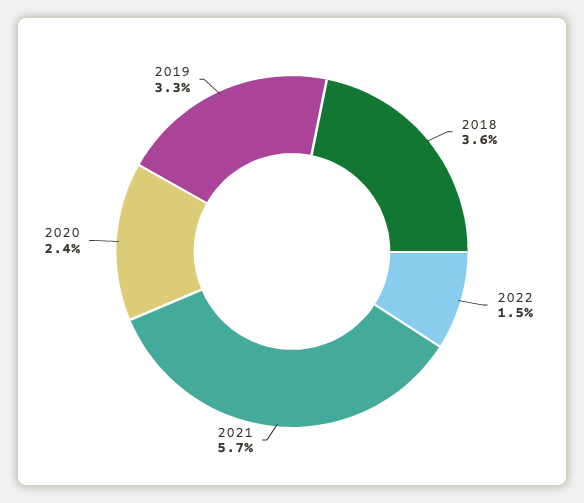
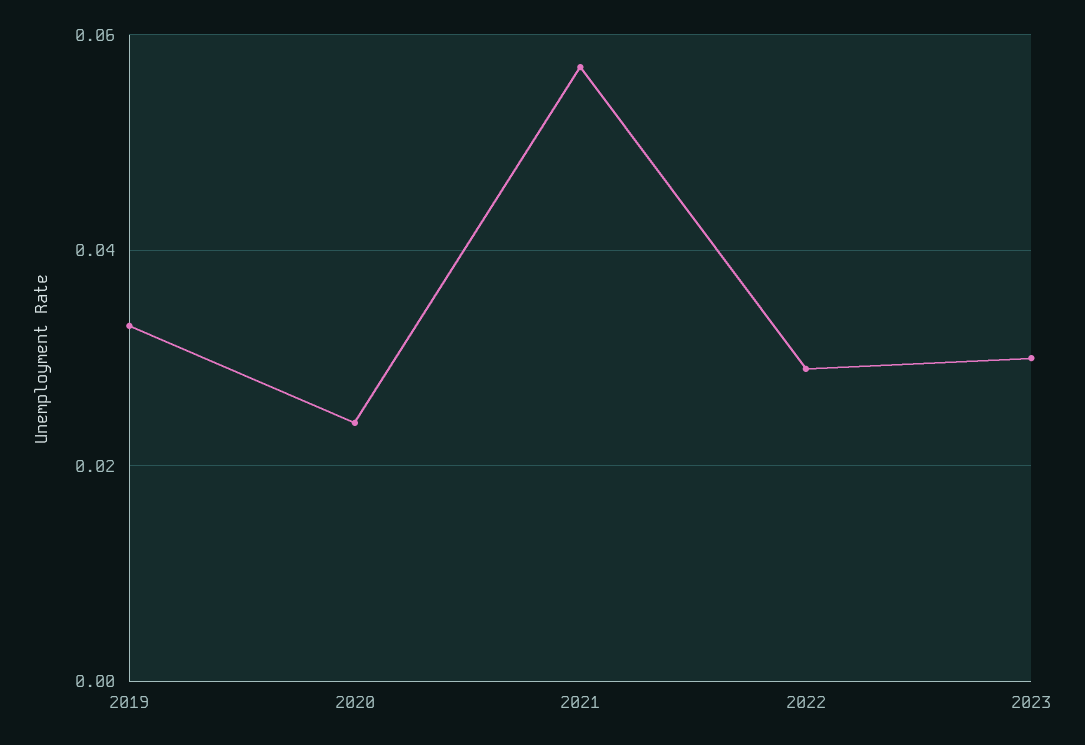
2018: 0.036 -> none
2022: 0.015 -> 0.03
2023: none -> 0.03

